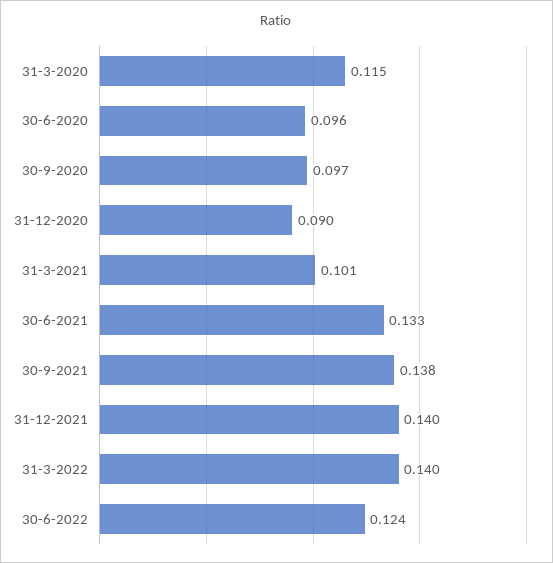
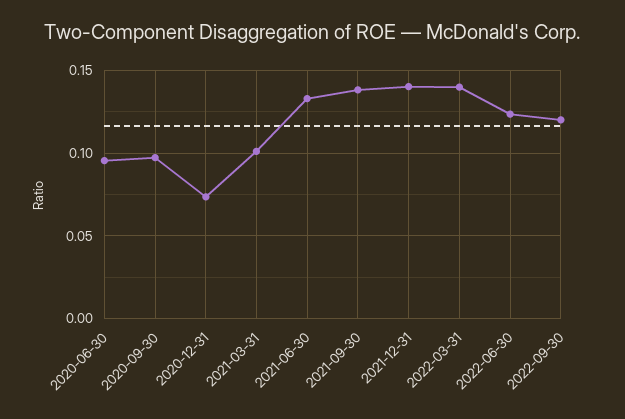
31-3-2020: 0.115 -> none
31-12-2020: 0.09 -> 0.075
2022-09-30: none -> 0.12

